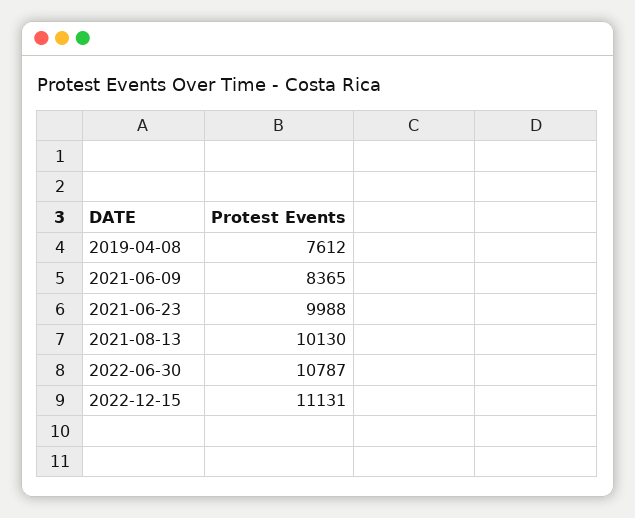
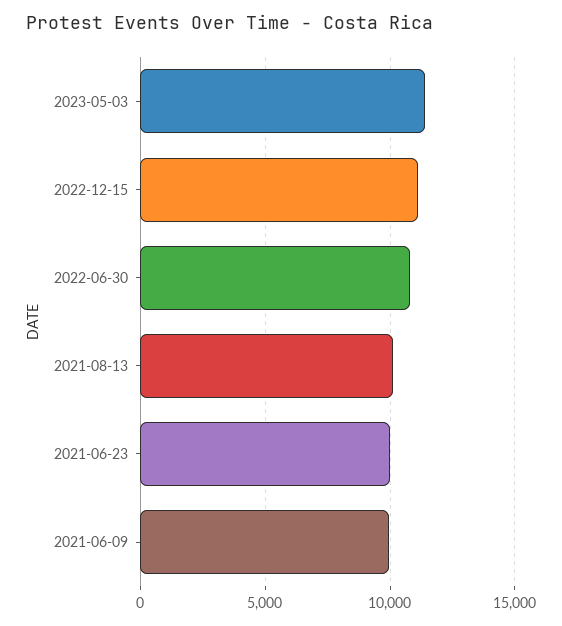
2019-04-08: 7612 -> none
2021-06-09: 8365 -> 10000
2023-05-03: none -> 11500

